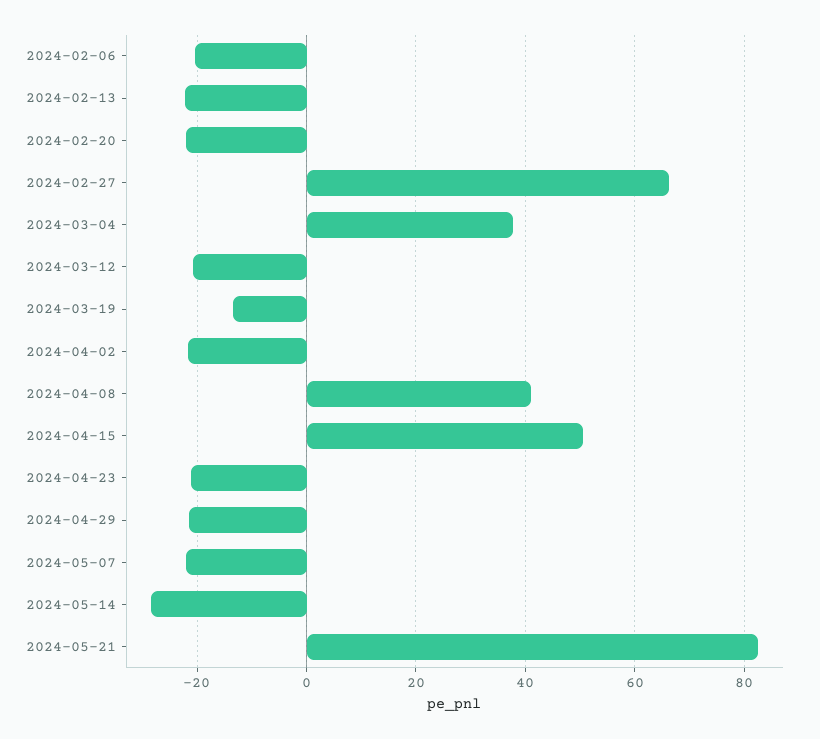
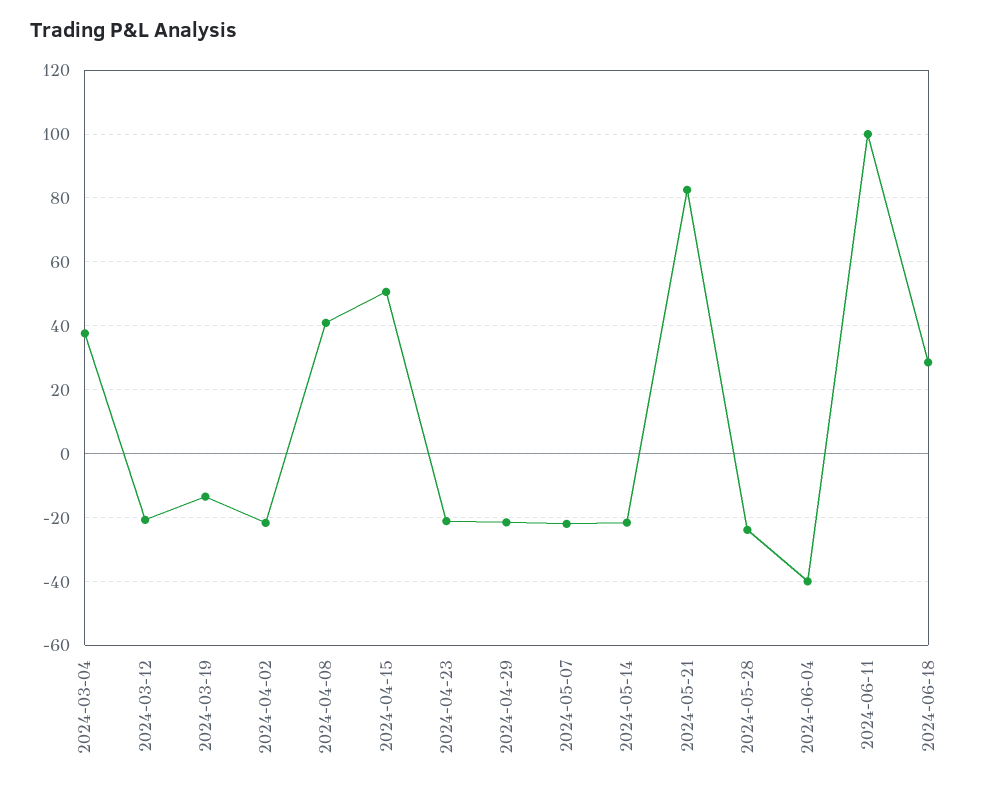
2024-02-06: -20 -> none
2024-02-13: -22 -> none
2024-02-20: -22 -> none
2024-02-27: 66 -> none
2024-05-14: -28 -> -22
2024-05-28: none -> -24
2024-06-04: none -> -40
2024-06-11: none -> 100
2024-06-18: none -> 28

